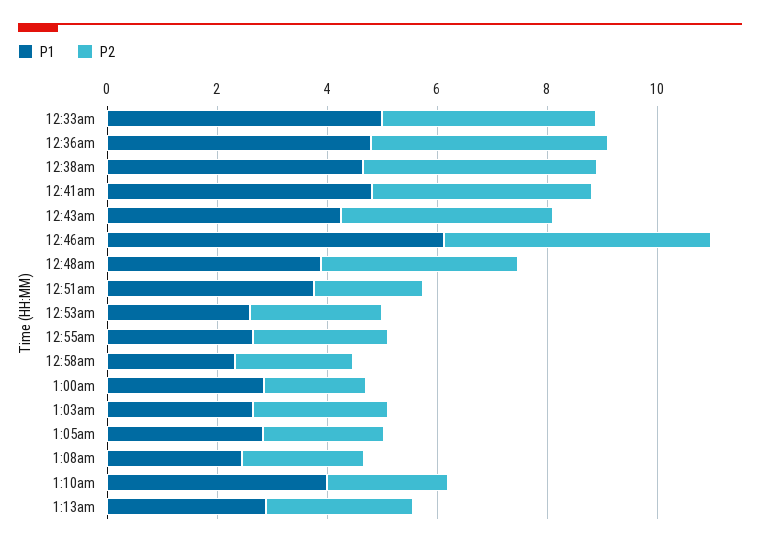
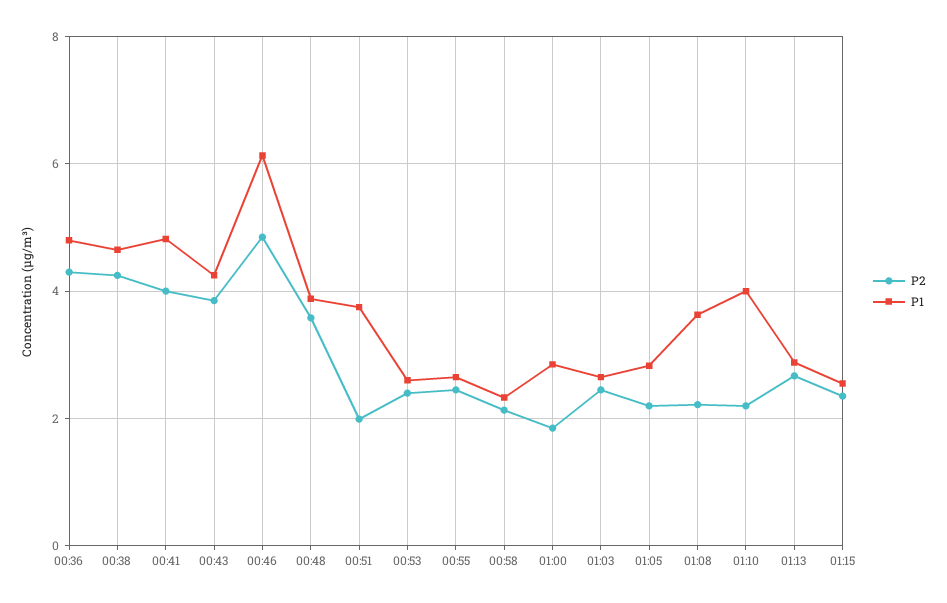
P1, 12:33am: 5 -> none
P2, 12:33am: 4 -> none
P1, 1:08am: 2.5 -> 3.6
P2, 01:15: none -> 2.4
P1, 01:15: none -> 2.6

